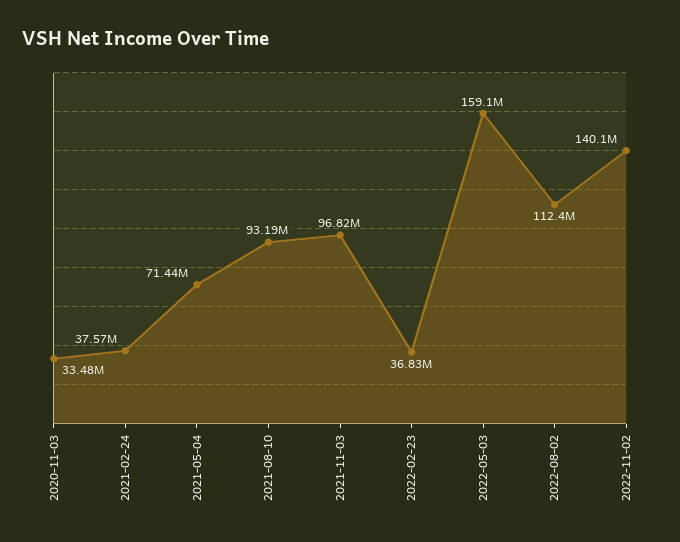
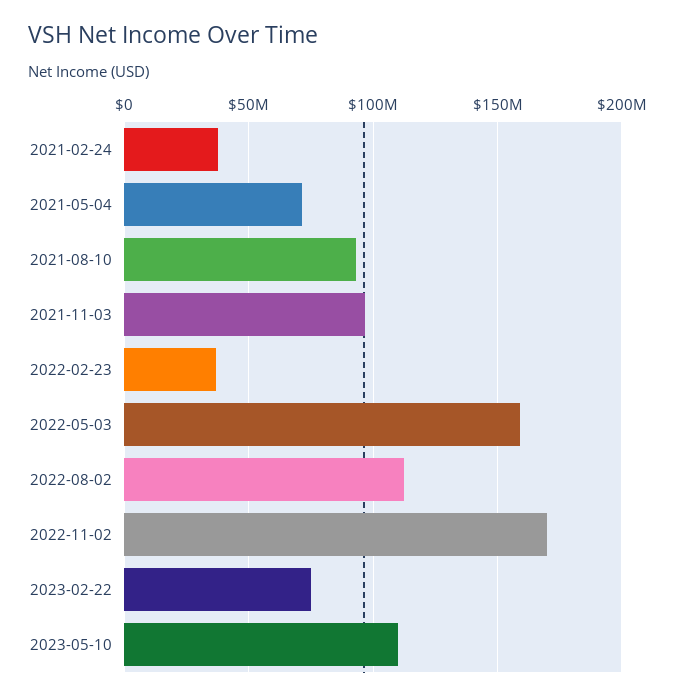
2020-11-03: 33480000 -> none
2022-11-02: 140100000 -> 170000000
2023-02-22: none -> 75000000
2023-05-10: none -> 110000000

